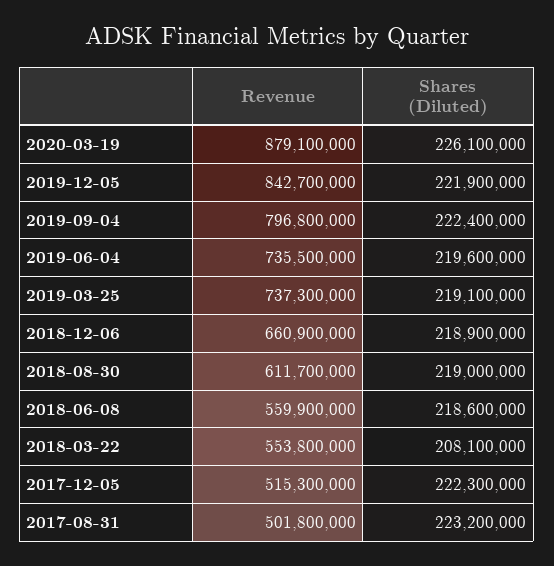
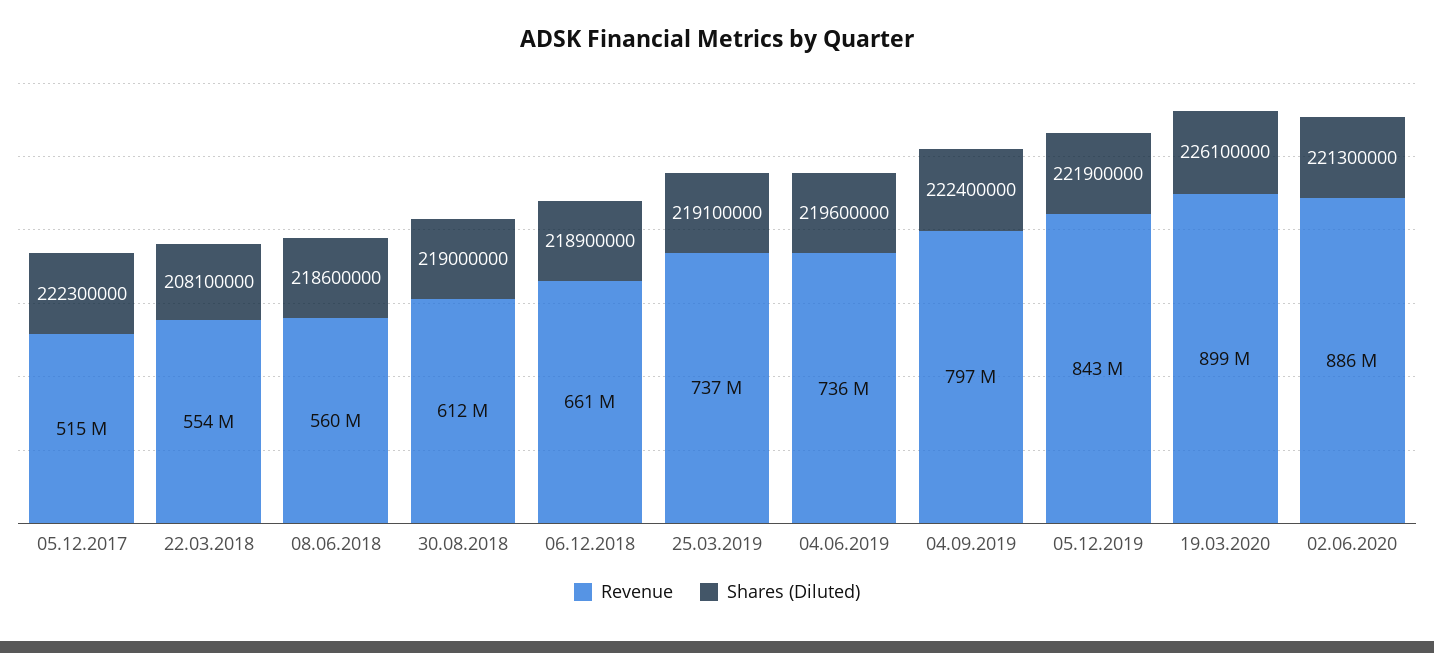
Revenue, 2020-03-19: 879100000 -> 899000000
Revenue, 2017-08-31: 501800000 -> none
Shares (Diluted), 2017-08-31: 223200000 -> none
Revenue, 02.06.2020: none -> 886000000
Shares (Diluted), 02.06.2020: none -> 221300000

